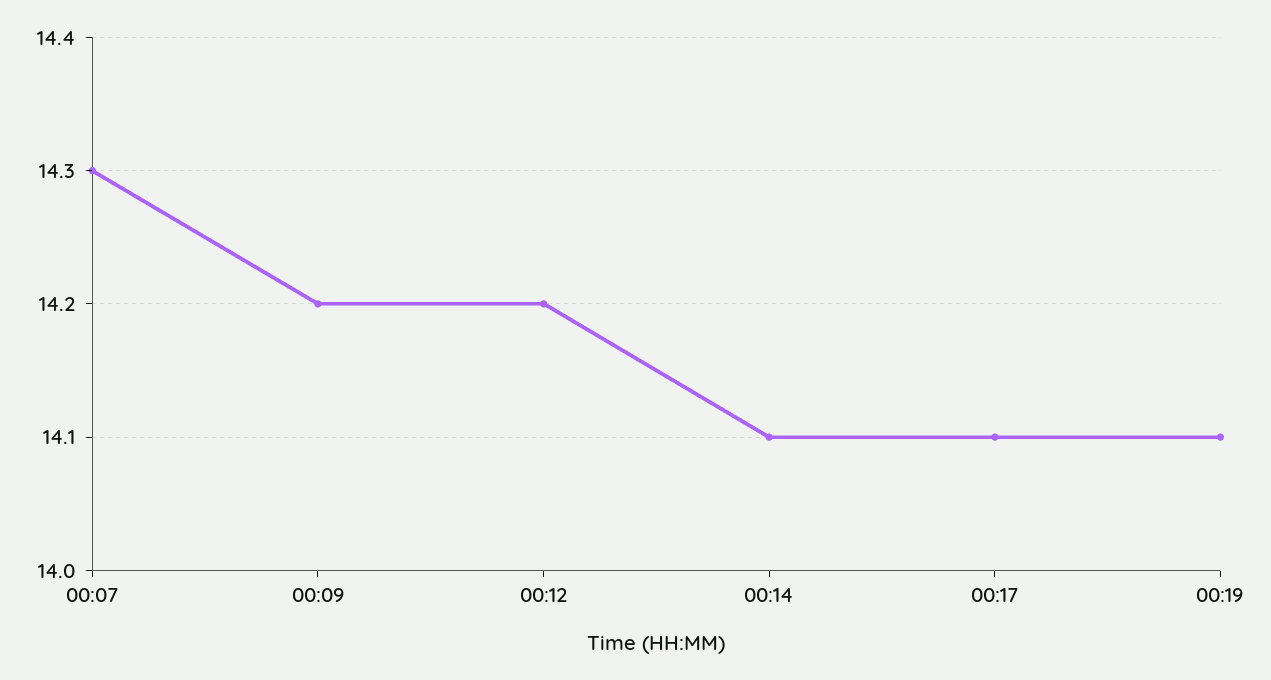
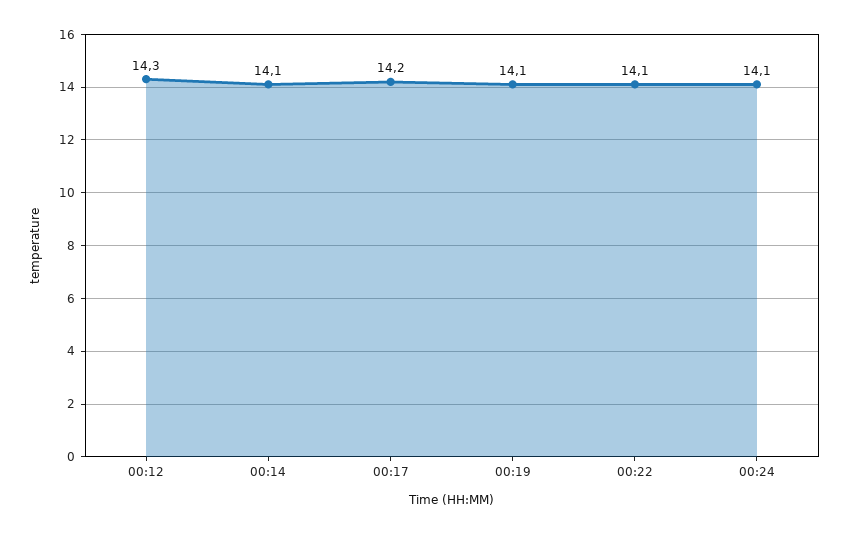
00:07: 14.3 -> none
00:09: 14.2 -> none
00:12: 14.2 -> 14.3
00:17: 14.1 -> 14.2
00:22: none -> 14.1
00:24: none -> 14.1

